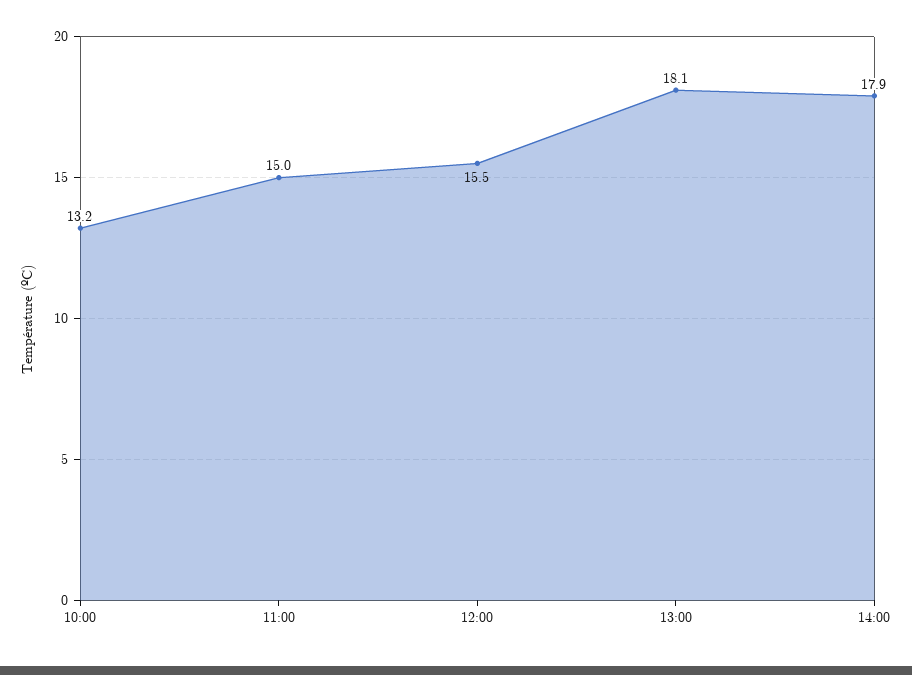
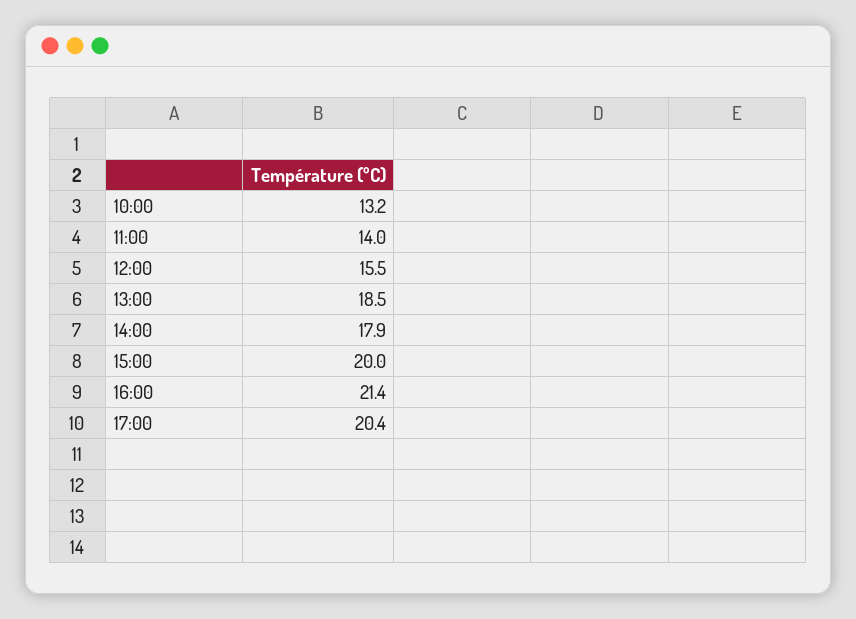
11:00: 15 -> 14
13:00: 18.1 -> 18.5
15:00: none -> 20
16:00: none -> 21.4
17:00: none -> 20.4

